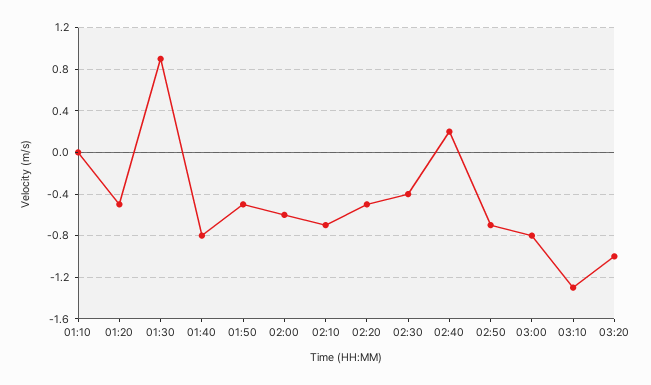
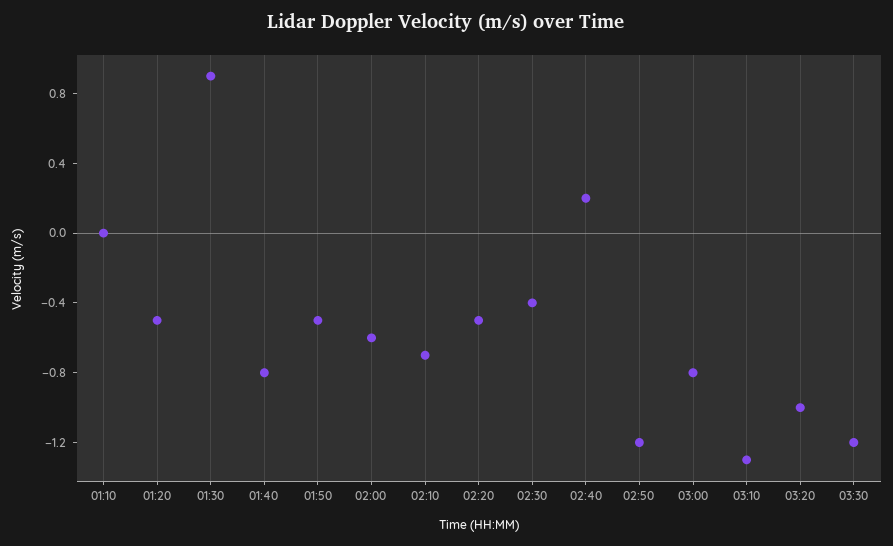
02:50: -0.7 -> -1.2
03:30: none -> -1.2

